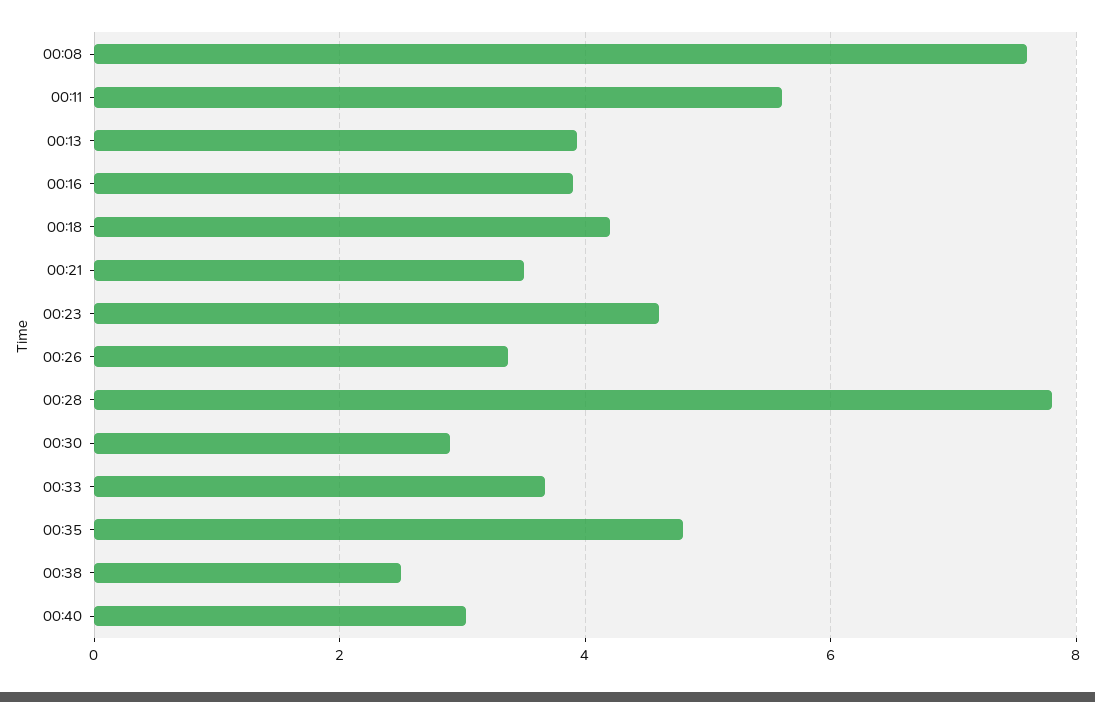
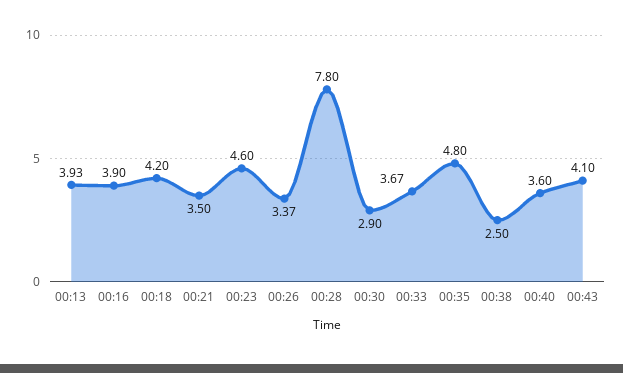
00:08: 7.6 -> none
00:11: 5.6 -> none
00:40: 3 -> 3.6
00:43: none -> 4.1

